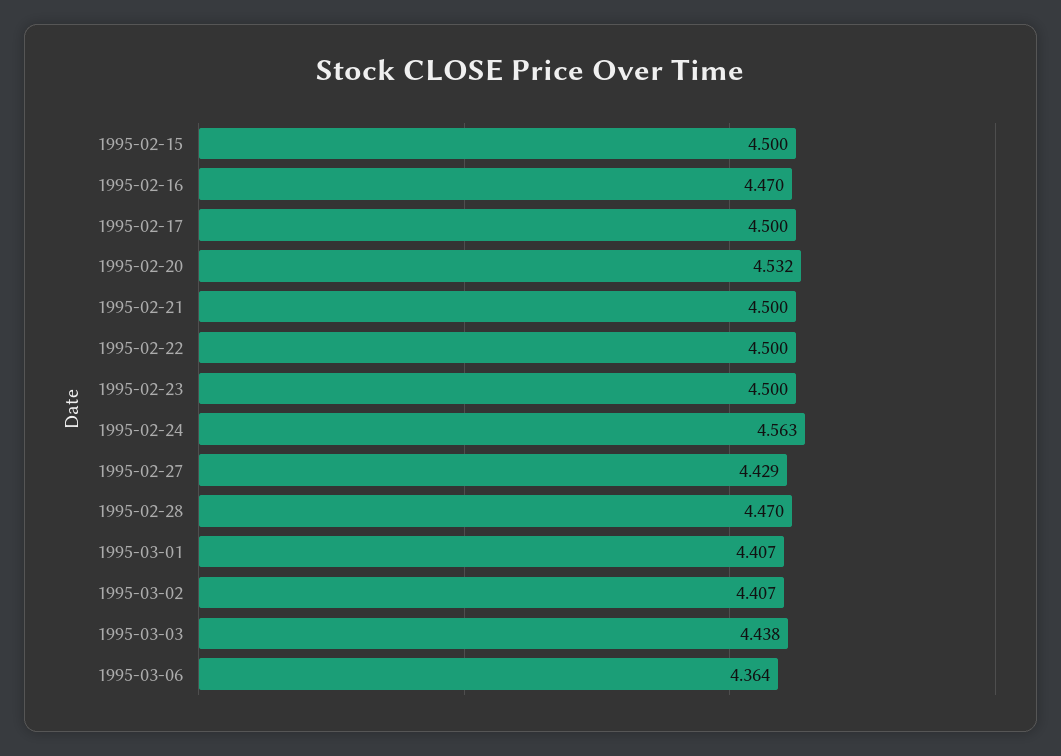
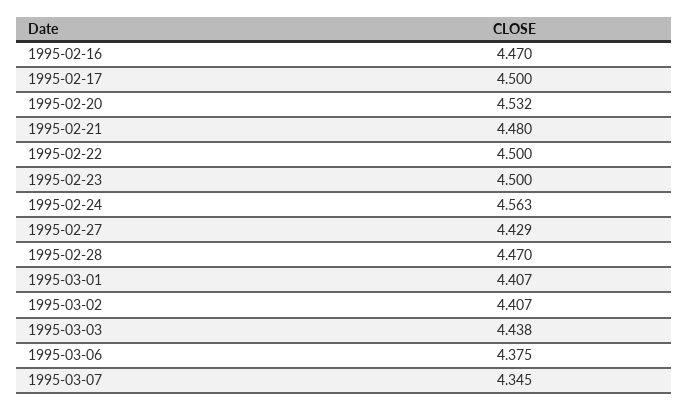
1995-02-15: 4.5 -> none
1995-02-21: 4.5 -> 4.48
1995-03-06: 4.364 -> 4.375
1995-03-07: none -> 4.345

